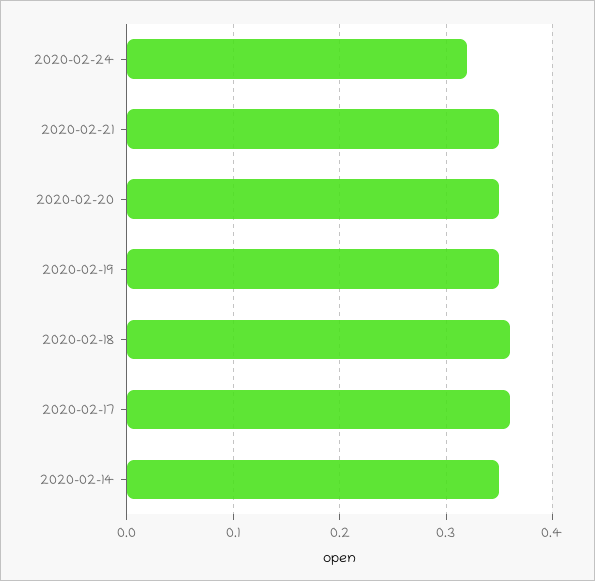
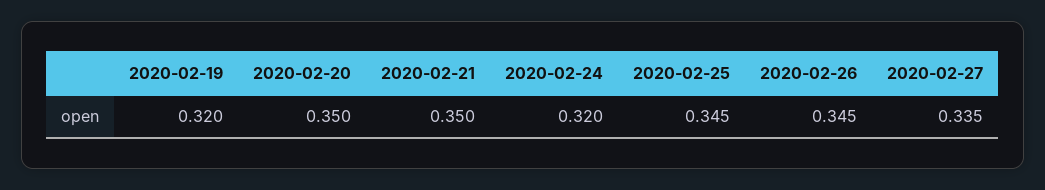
2020-02-19: 0.35 -> 0.32
2020-02-18: 0.36 -> none
2020-02-17: 0.36 -> none
2020-02-14: 0.35 -> none
2020-02-25: none -> 0.345
2020-02-26: none -> 0.345
2020-02-27: none -> 0.335

